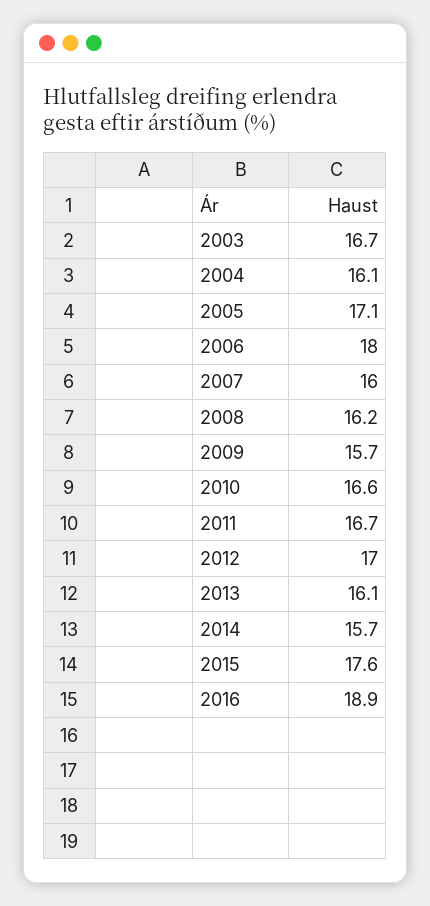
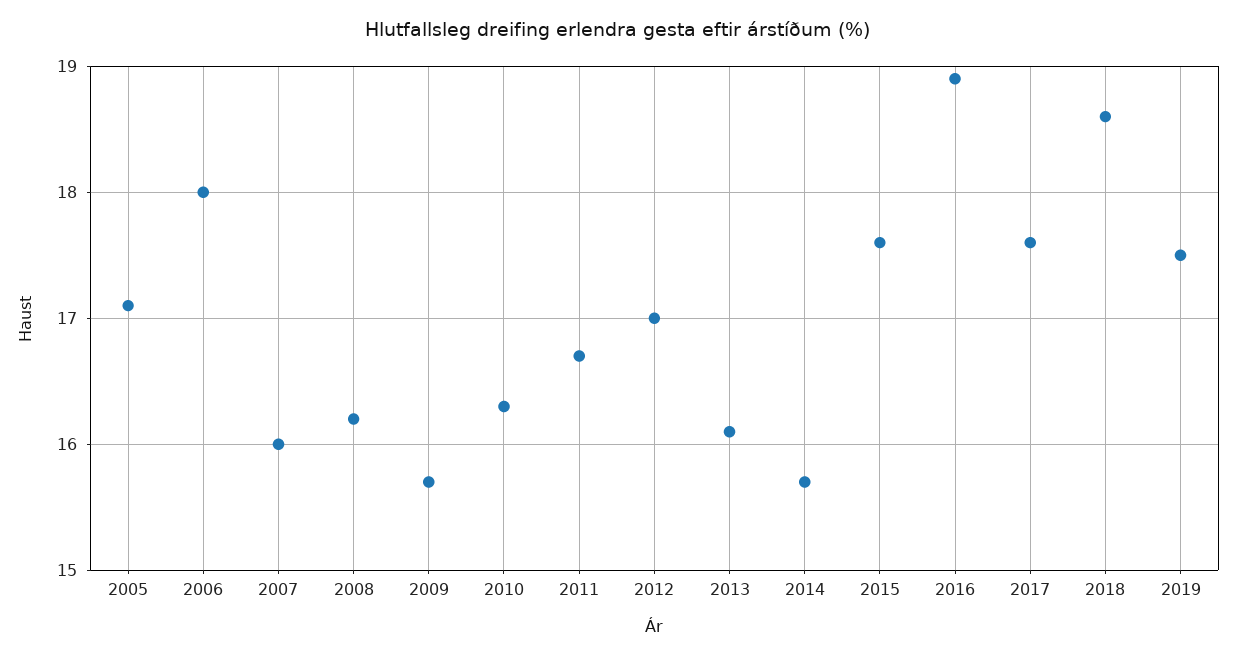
2003: 16.7 -> none
2004: 16.1 -> none
2010: 16.6 -> 16.3
2017: none -> 17.6
2018: none -> 18.6
2019: none -> 17.5

